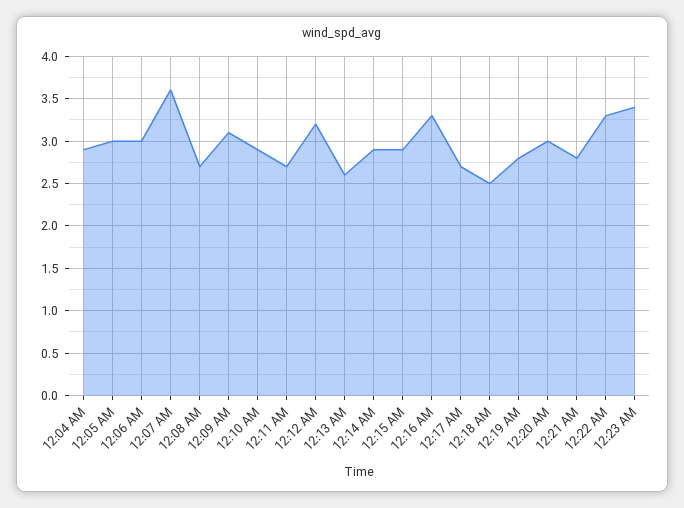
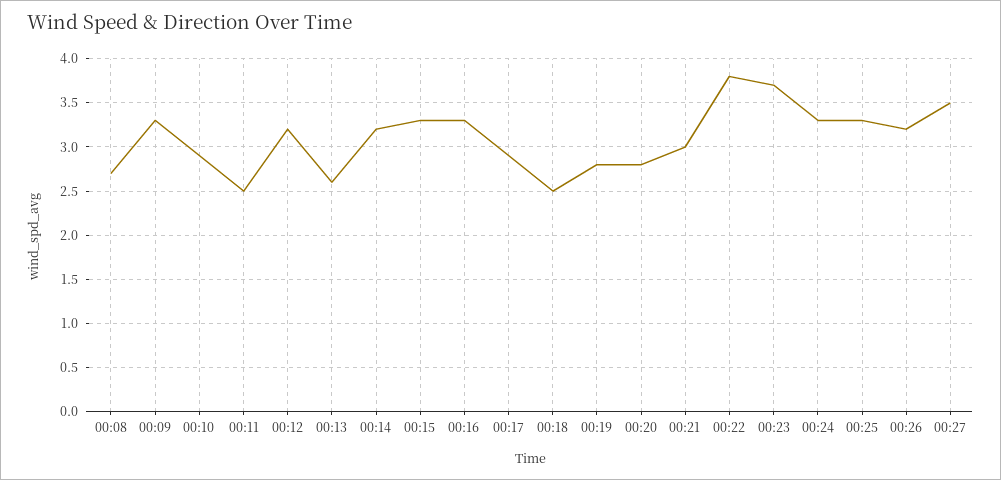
12:04 AM: 2.9 -> none
12:05 AM: 3 -> none
12:06 AM: 3 -> none
12:07 AM: 3.6 -> none
12:09 AM: 3.1 -> 3.3
12:11 AM: 2.7 -> 2.5
12:14 AM: 2.9 -> 3.2
12:15 AM: 2.9 -> 3.3
12:17 AM: 2.7 -> 2.9
12:20 AM: 3 -> 2.8
12:21 AM: 2.8 -> 3
12:22 AM: 3.3 -> 3.8
12:23 AM: 3.4 -> 3.7
00:24: none -> 3.3
00:25: none -> 3.3
00:26: none -> 3.2
00:27: none -> 3.5

